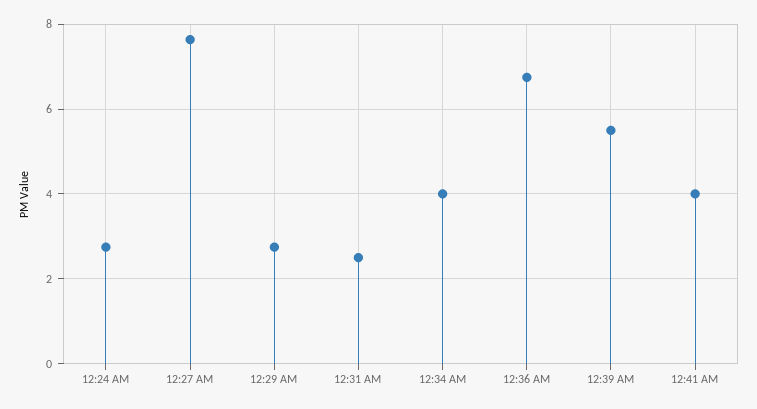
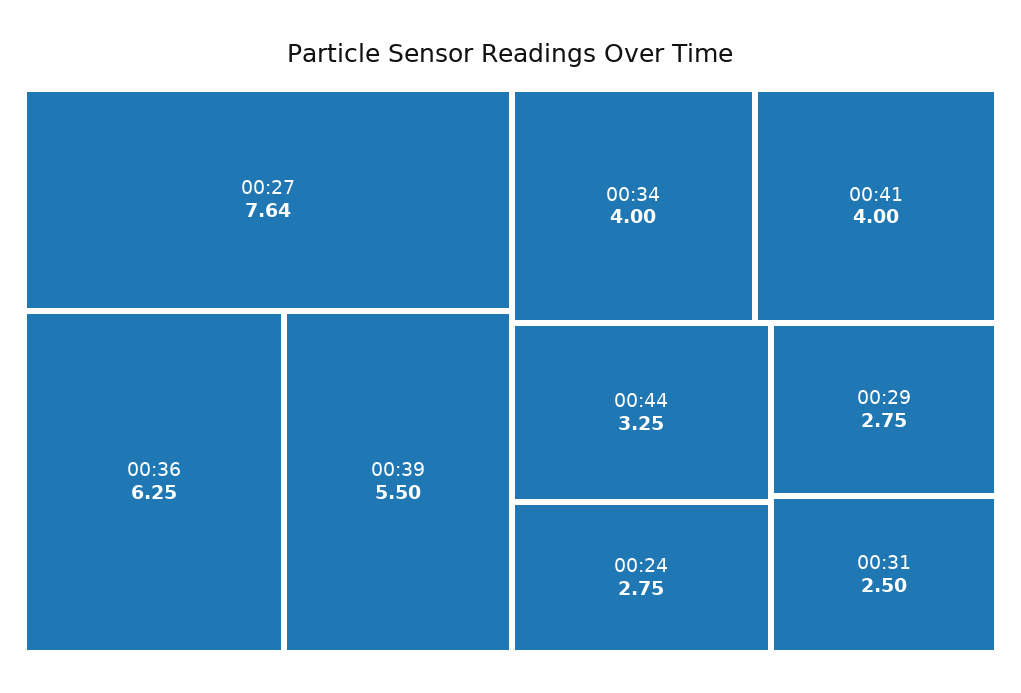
12:36 AM: 6.8 -> 6.25
00:44: none -> 3.25

